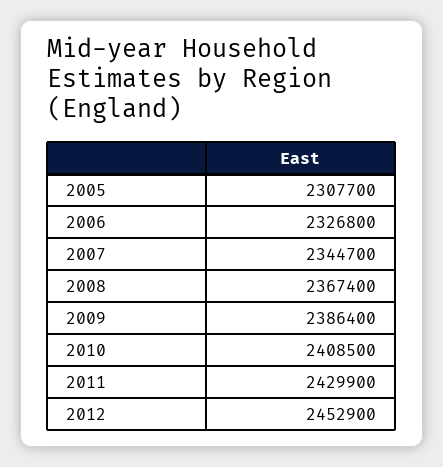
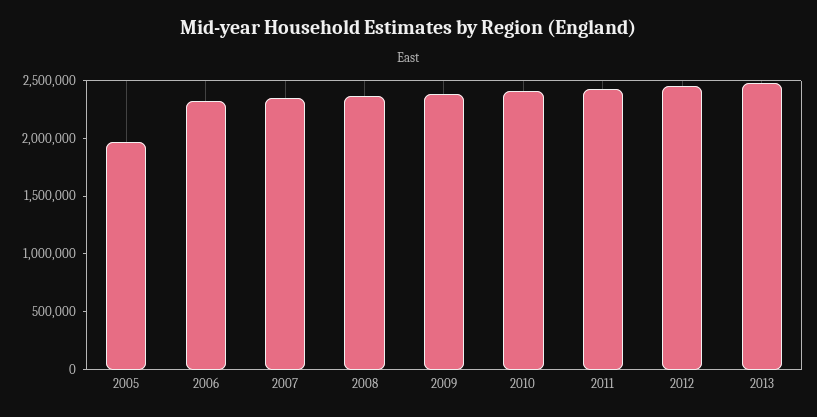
2005: 2307700 -> 2000000
2013: none -> 2500000

